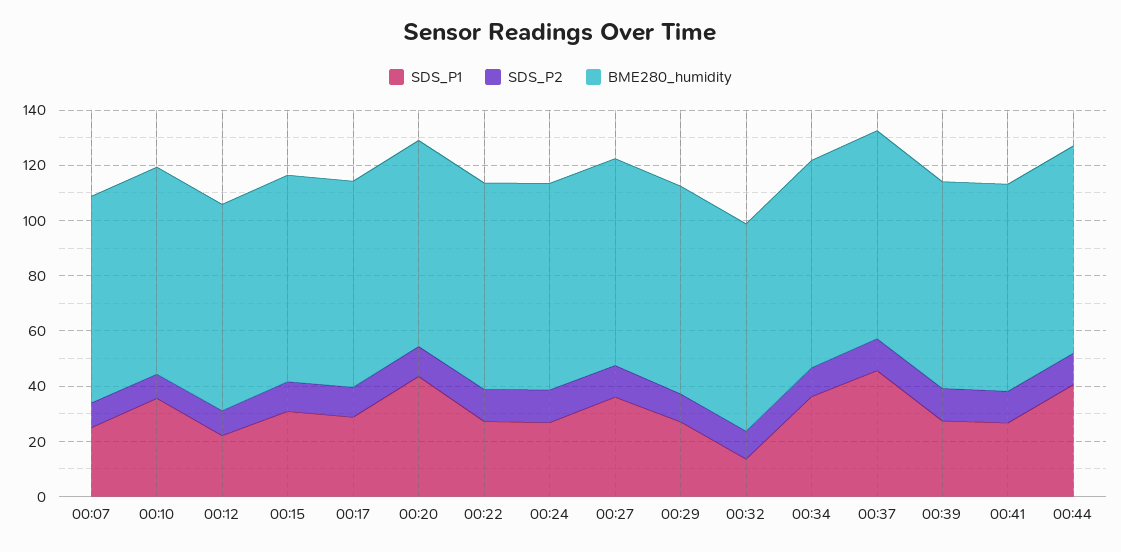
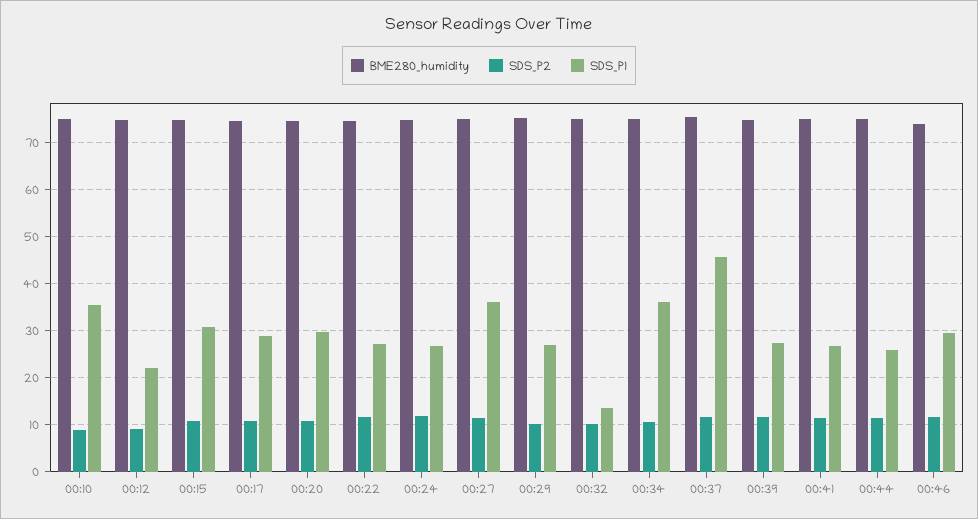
SDS_P1, 00:07: 25 -> none
SDS_P2, 00:07: 10 -> none
BME280_humidity, 00:07: 75 -> none
SDS_P1, 00:20: 45 -> 30
SDS_P1, 00:44: 40 -> 26
BME280_humidity, 00:46: none -> 74
SDS_P2, 00:46: none -> 12
SDS_P1, 00:46: none -> 30

